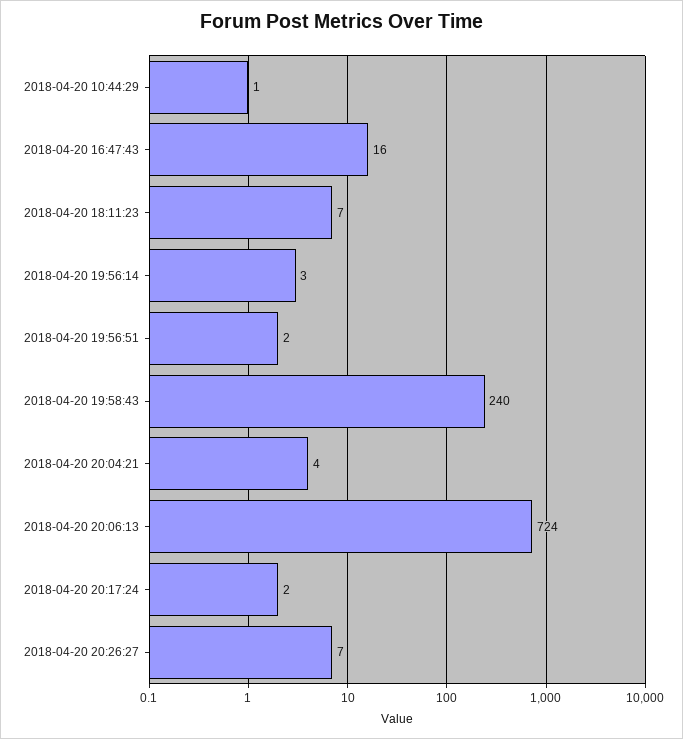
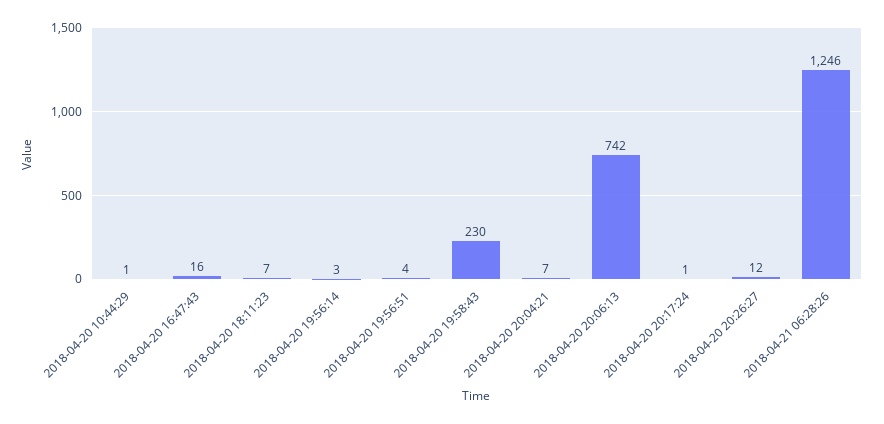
2018-04-20 19:56:51: 2 -> 4
2018-04-20 19:58:43: 240 -> 230
2018-04-20 20:04:21: 4 -> 7
2018-04-20 20:06:13: 724 -> 742
2018-04-20 20:17:24: 2 -> 1
2018-04-20 20:26:27: 7 -> 12
2018-04-21 06:28:26: none -> 1246

